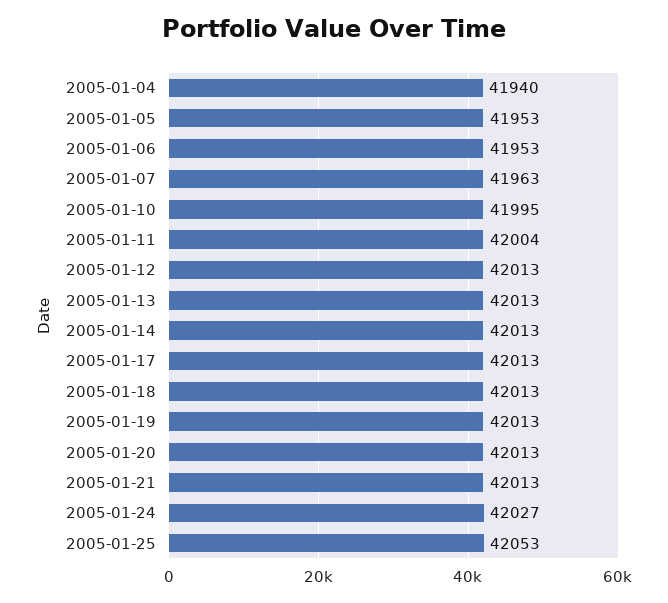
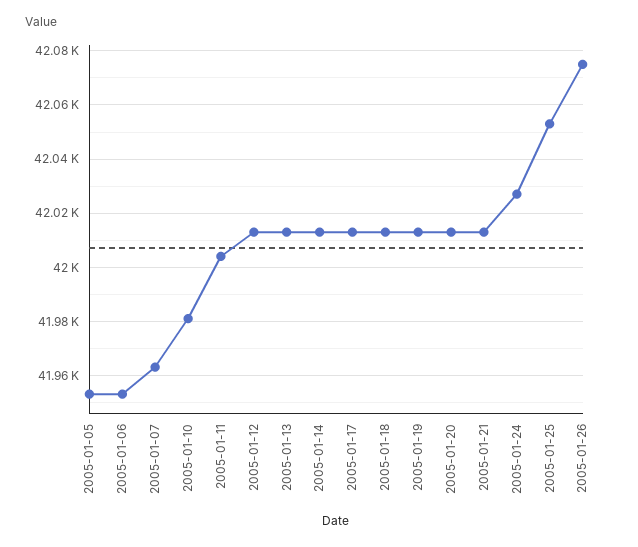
2005-01-04: 41940 -> none
2005-01-10: 41995 -> 41980
2005-01-26: none -> 42075

